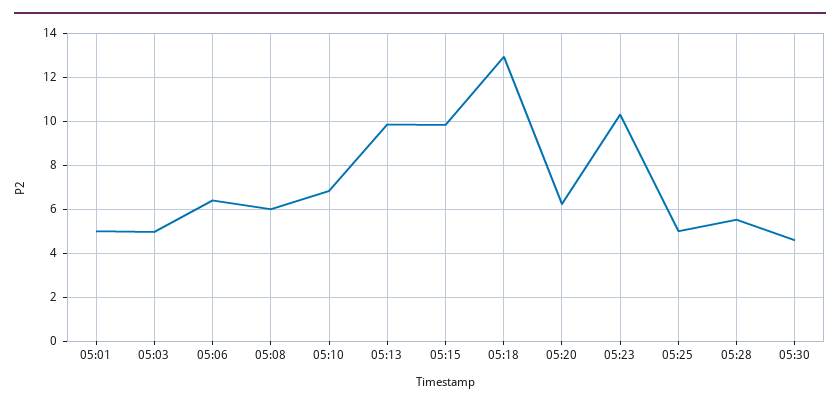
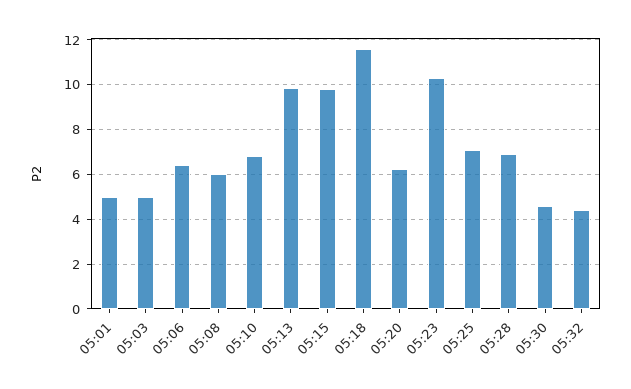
05:18: 13 -> 11.5
05:25: 5 -> 7
05:28: 5.5 -> 7
05:32: none -> 4.5

